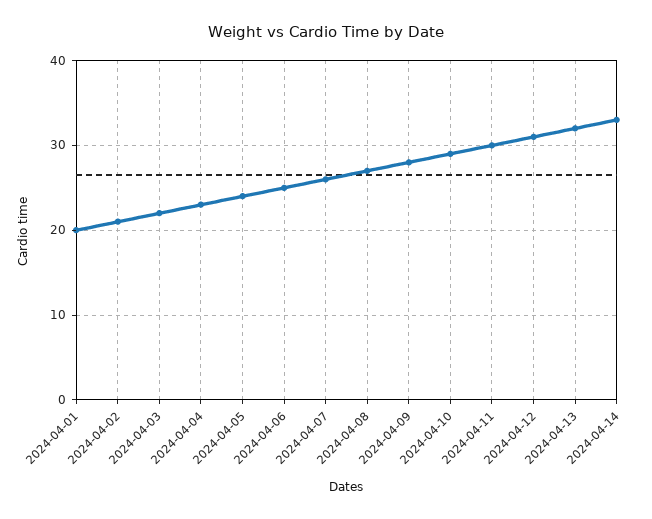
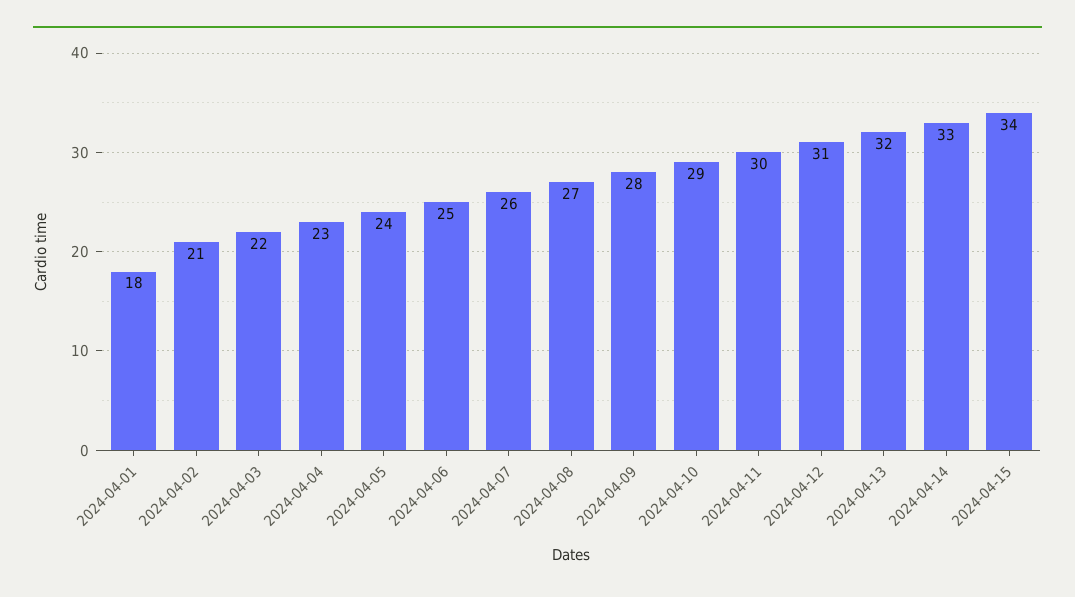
2024-04-01: 20 -> 18
2024-04-15: none -> 34

